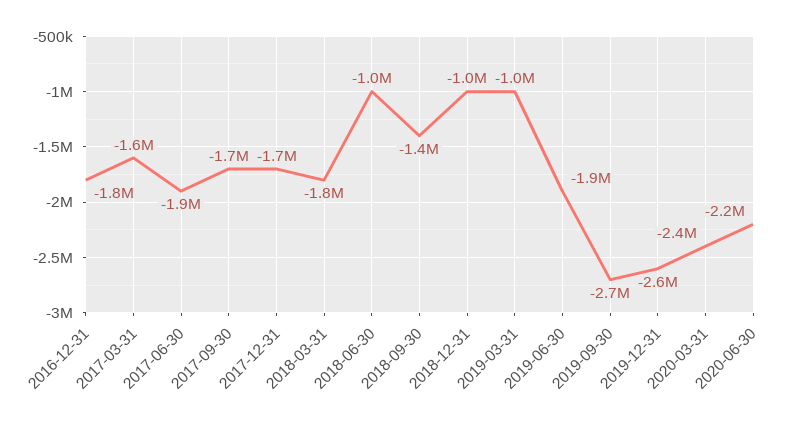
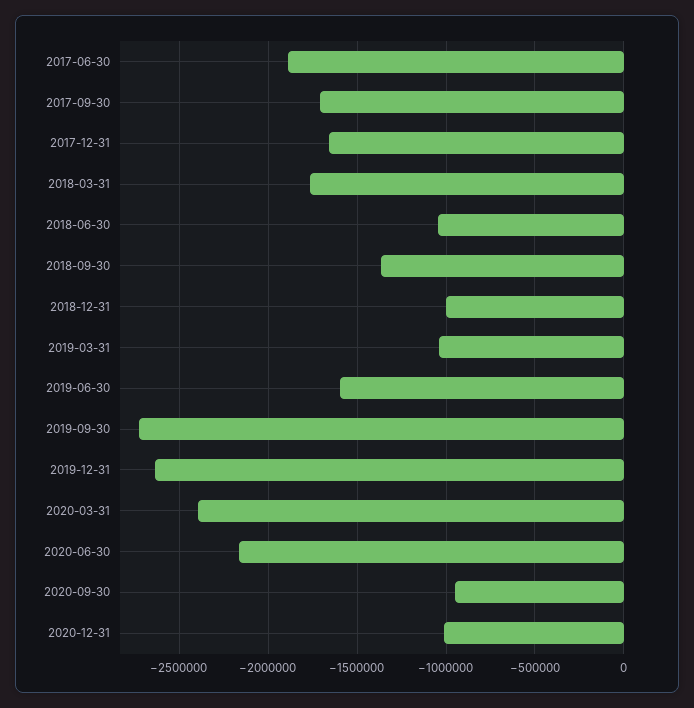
2016-12-31: -1800000 -> none
2017-03-31: -1600000 -> none
2019-06-30: -1900000 -> -1600000
2020-09-30: none -> -950000
2020-12-31: none -> -1000000

